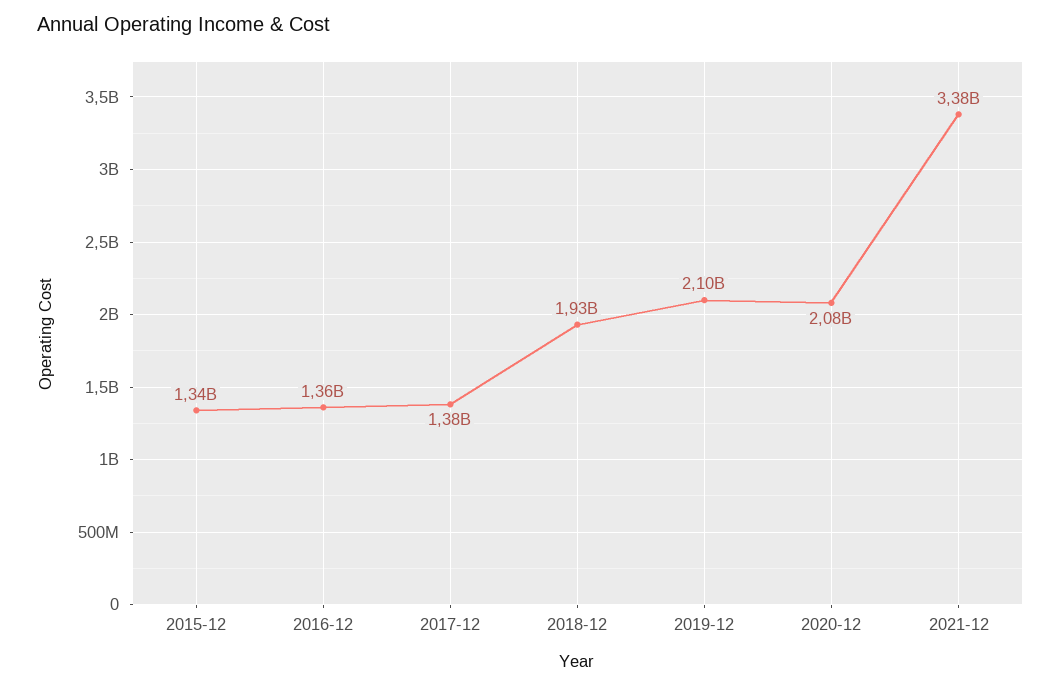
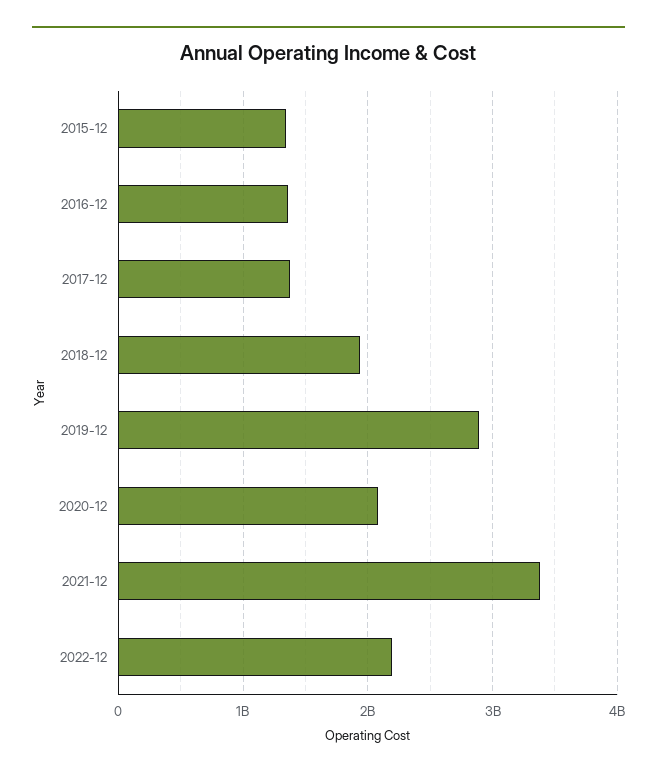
2019-12: 2100000000 -> 2900000000
2022-12: none -> 2200000000

